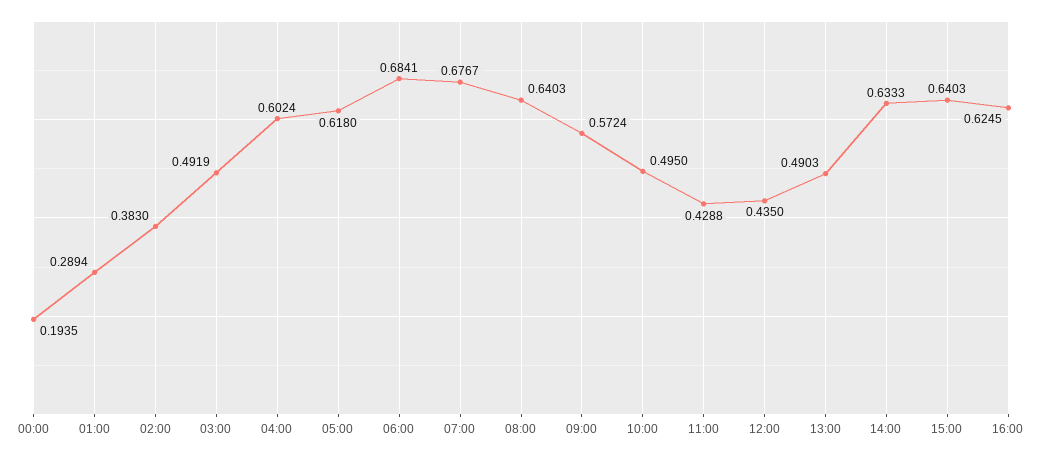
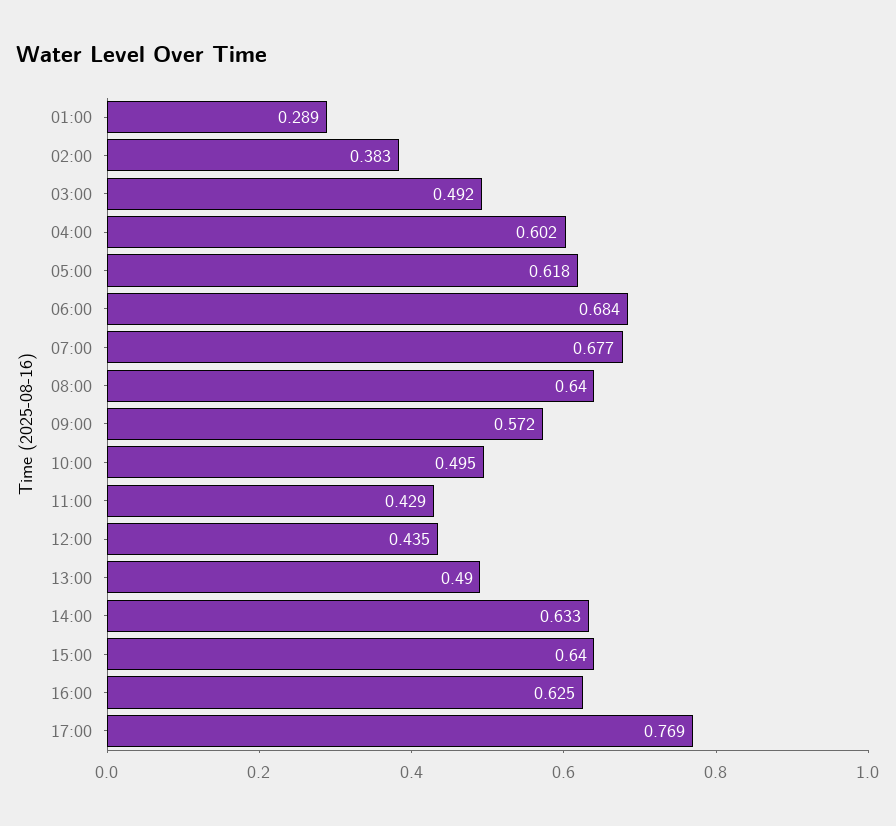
00:00: 0.1935 -> none
17:00: none -> 0.769

